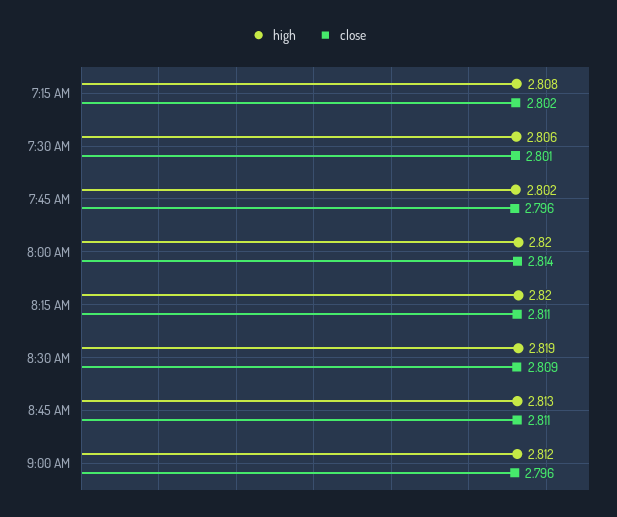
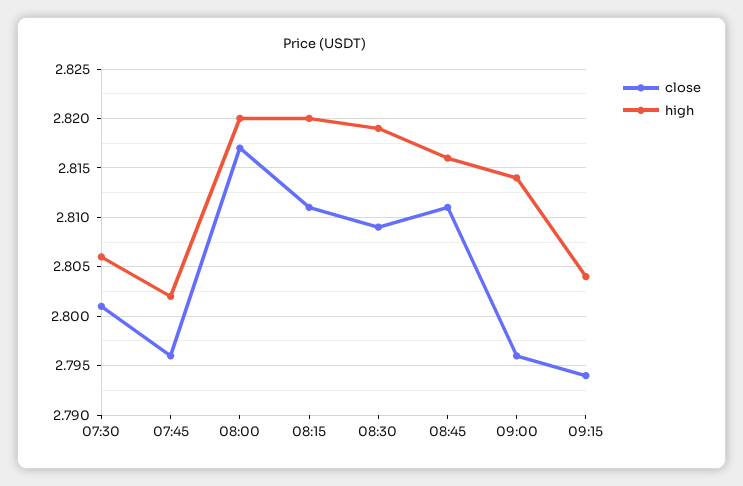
high, 7:15 AM: 2.808 -> none
close, 7:15 AM: 2.802 -> none
close, 8:00 AM: 2.814 -> 2.817
high, 8:45 AM: 2.813 -> 2.816
high, 9:00 AM: 2.812 -> 2.814
close, 09:15: none -> 2.794
high, 09:15: none -> 2.804

